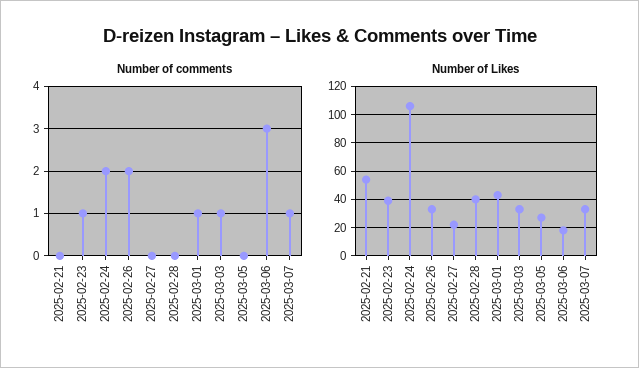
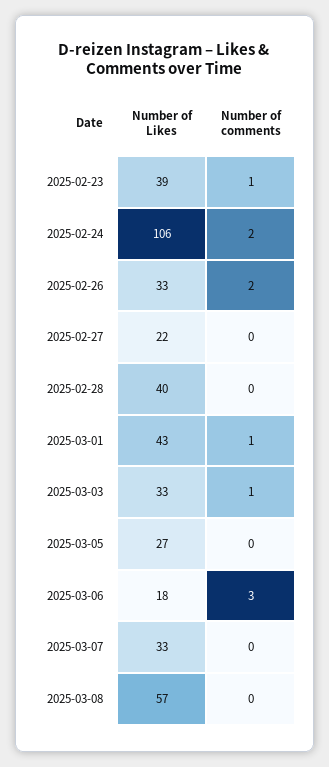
Number of comments, 2025-02-21: 0 -> none
Number of comments, 2025-03-07: 1 -> 0
Number of Likes, 2025-02-21: 55 -> none
Number of Likes, 2025-03-08: none -> 57
Number of comments, 2025-03-08: none -> 0

